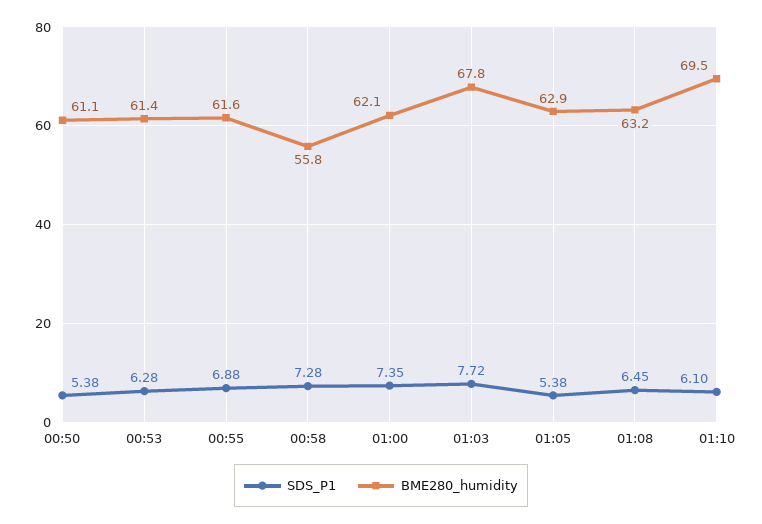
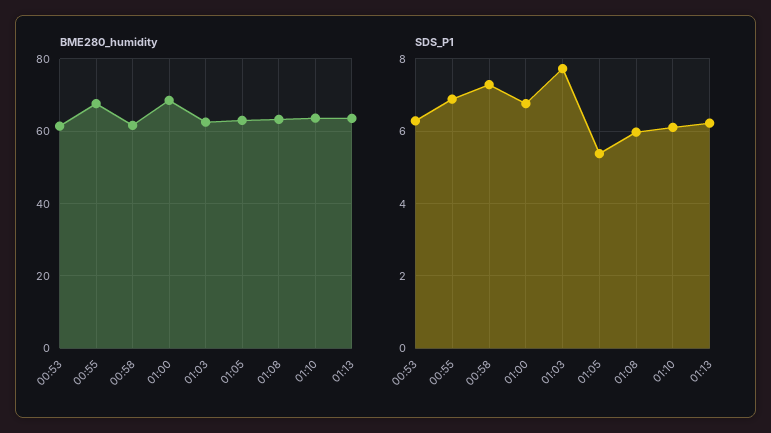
SDS_P1, 00:50: 5.38 -> none
BME280_humidity, 00:50: 61.1 -> none
BME280_humidity, 00:55: 61.6 -> 68
BME280_humidity, 00:58: 55.8 -> 62
SDS_P1, 01:00: 7.35 -> 6.8
BME280_humidity, 01:00: 62.1 -> 68
BME280_humidity, 01:03: 67.8 -> 62
SDS_P1, 01:08: 6.45 -> 6
BME280_humidity, 01:10: 69.5 -> 64
BME280_humidity, 01:13: none -> 64
SDS_P1, 01:13: none -> 6.2

